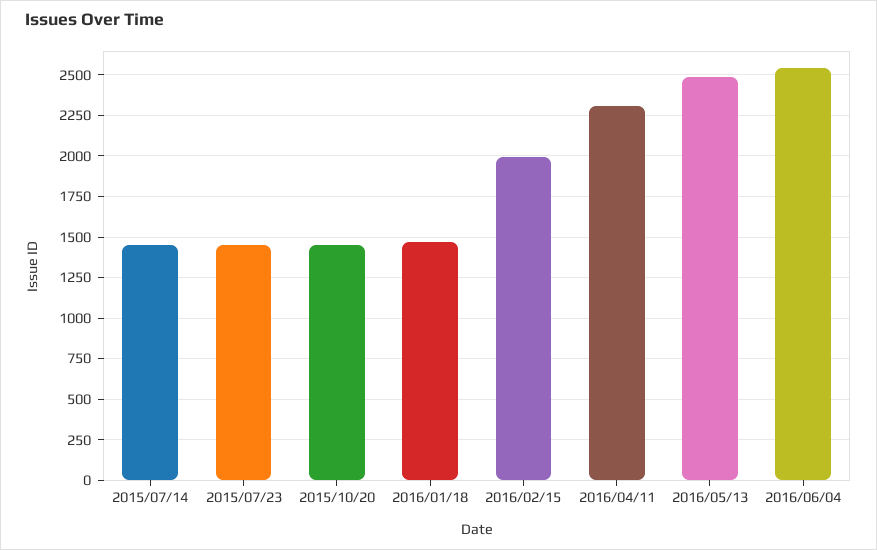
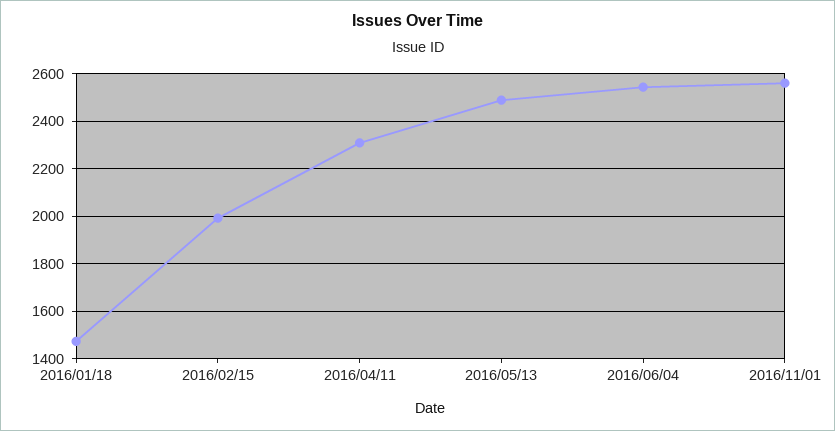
2015/07/14: 1450 -> none
2015/07/23: 1450 -> none
2015/10/20: 1450 -> none
2016/11/01: none -> 2550

